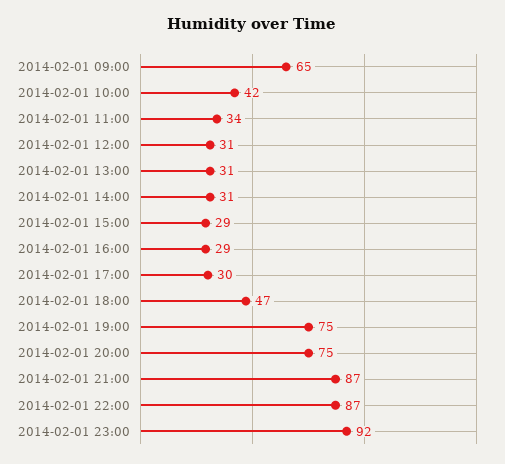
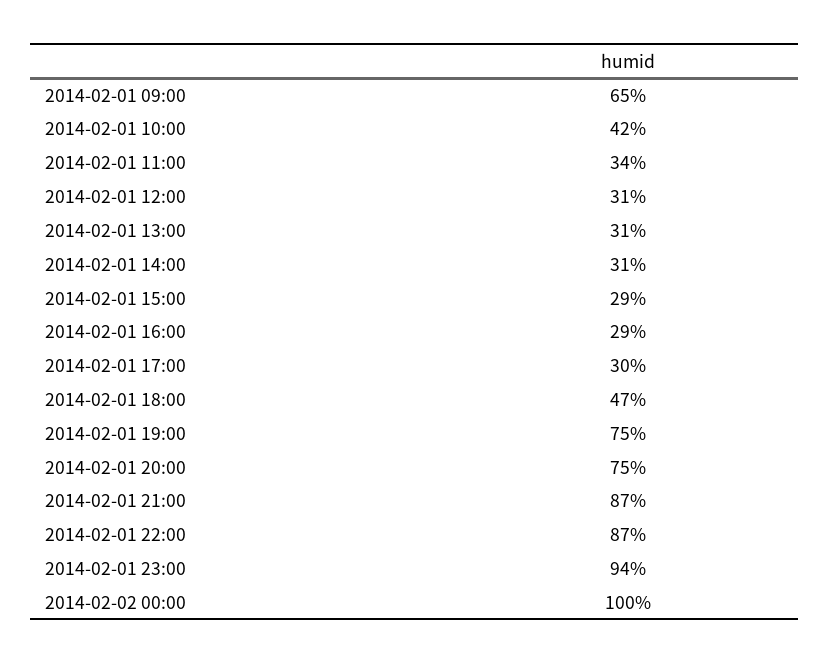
2014-02-01 23:00: 92 -> 94
2014-02-02 00:00: none -> 100

